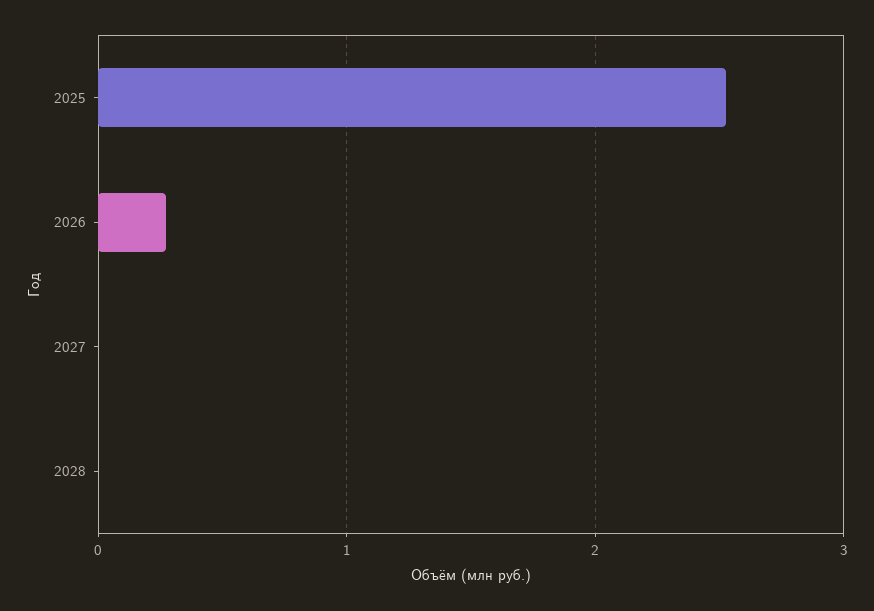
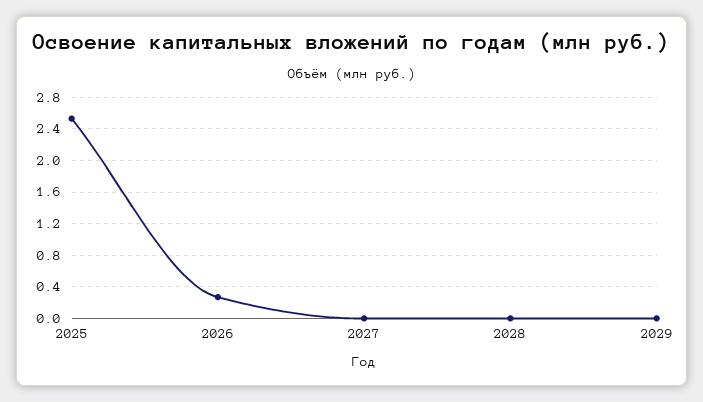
2029: none -> 0

